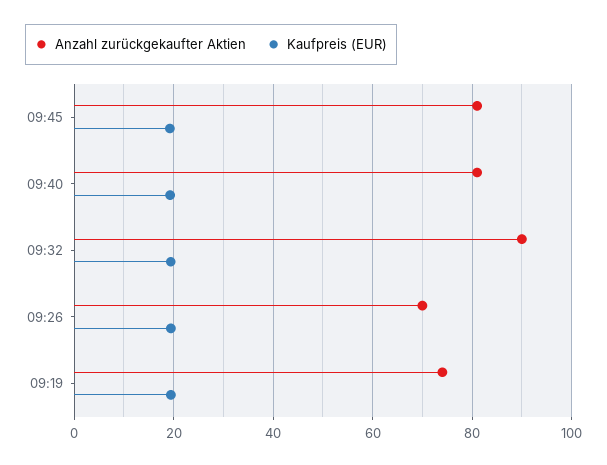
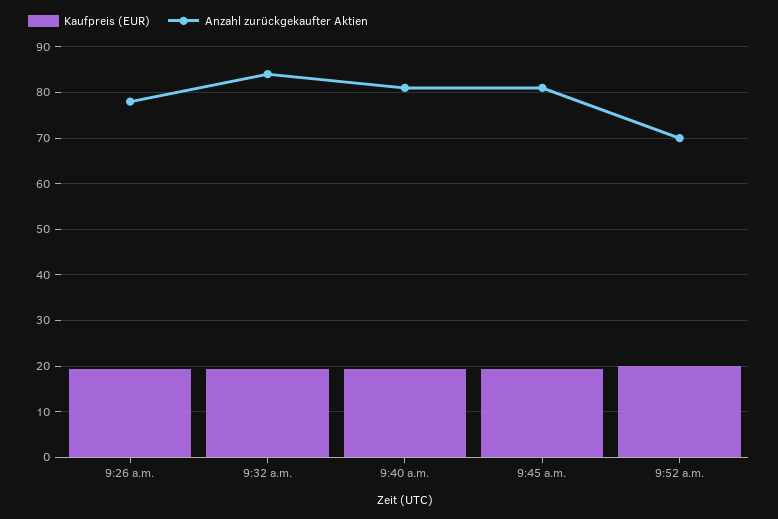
Anzahl zurückgekaufter Aktien, 09:32: 90 -> 84
Anzahl zurückgekaufter Aktien, 09:26: 70 -> 78
Anzahl zurückgekaufter Aktien, 09:19: 74 -> none
Kaufpreis (EUR), 09:19: 20 -> none
Kaufpreis (EUR), 9:52 a.m.: none -> 20
Anzahl zurückgekaufter Aktien, 9:52 a.m.: none -> 70

